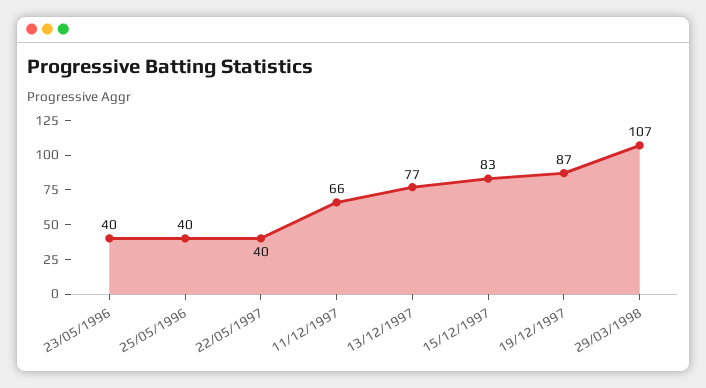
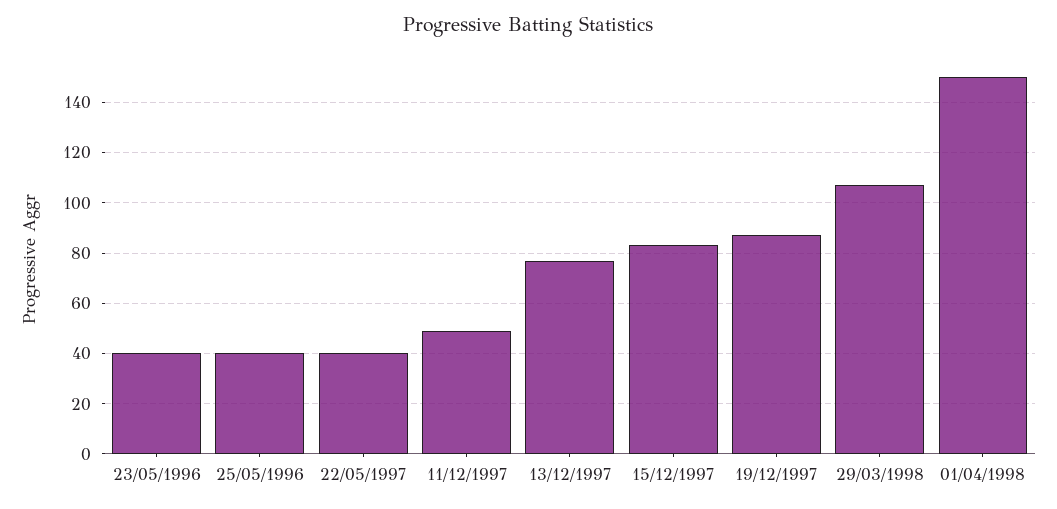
11/12/1997: 66 -> 50
01/04/1998: none -> 150

